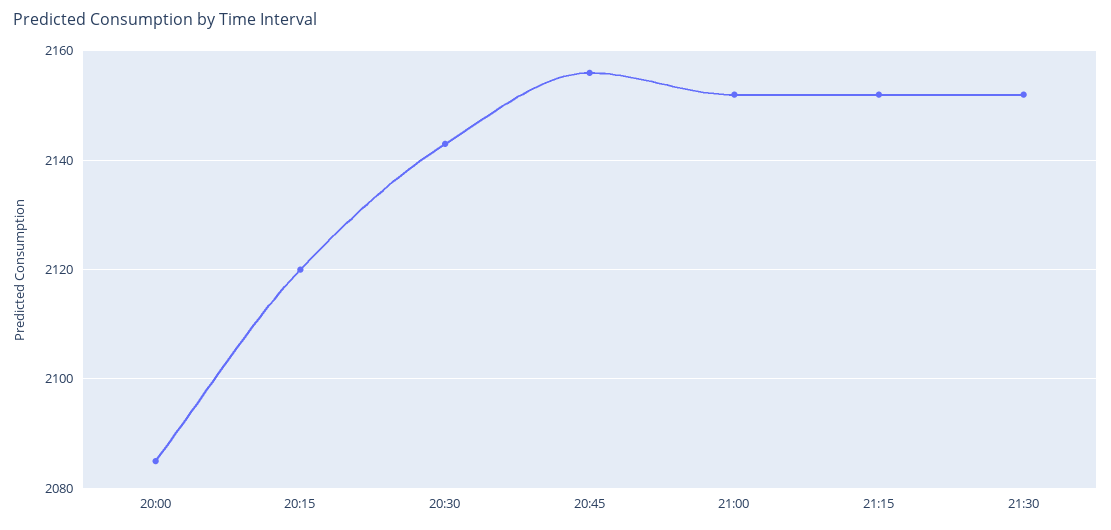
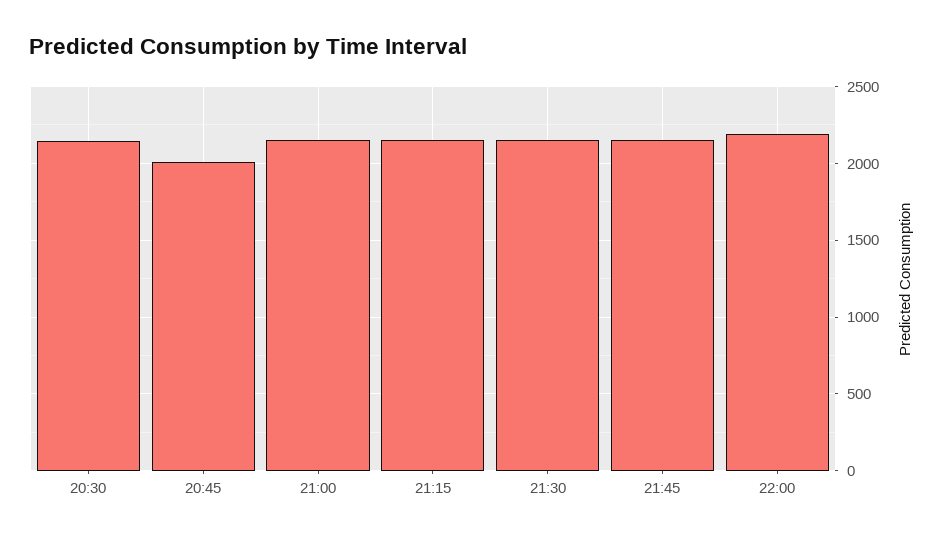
20:00: 2085 -> none
20:15: 2120 -> none
20:45: 2155 -> 2000
21:45: none -> 2150
22:00: none -> 2200

